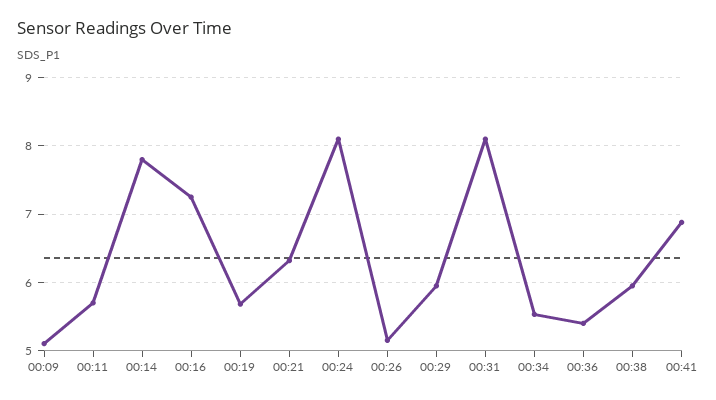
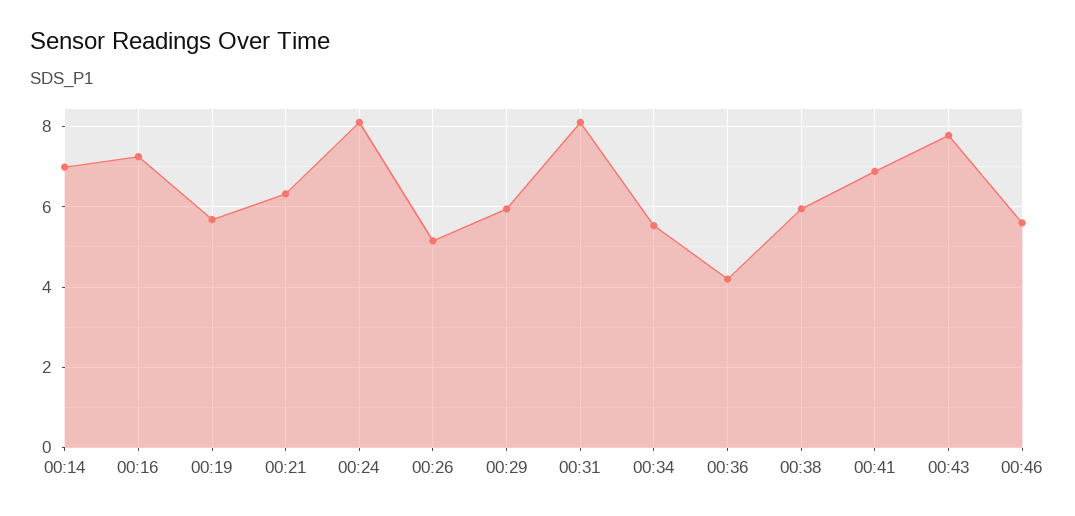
00:09: 5.1 -> none
00:11: 5.7 -> none
00:14: 7.8 -> 7
00:36: 5.4 -> 4.2
00:43: none -> 7.8
00:46: none -> 5.6

